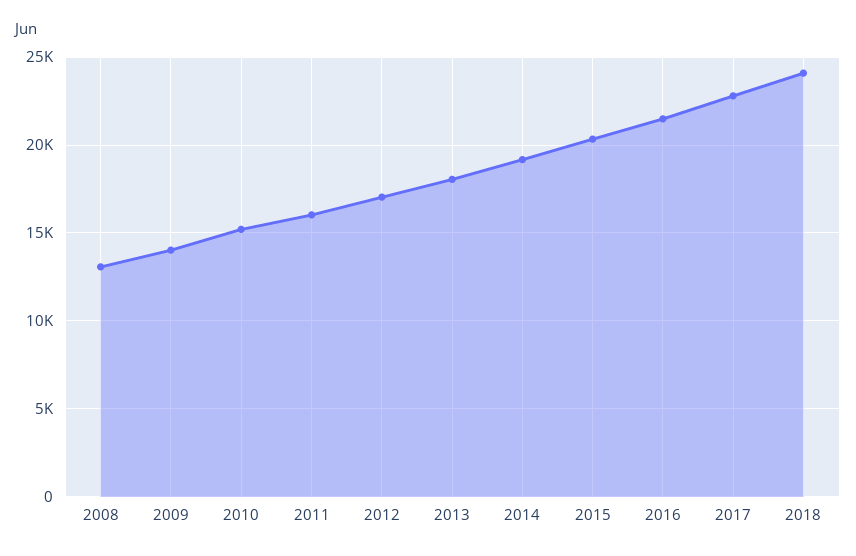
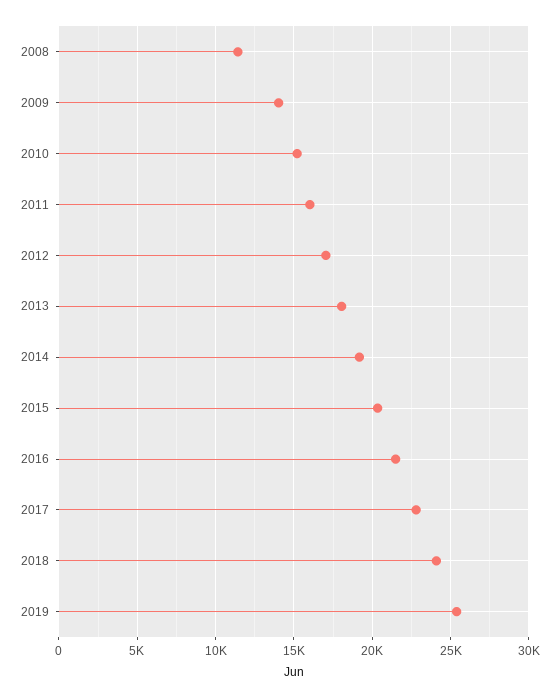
2008: 13000 -> 11500
2019: none -> 25500

